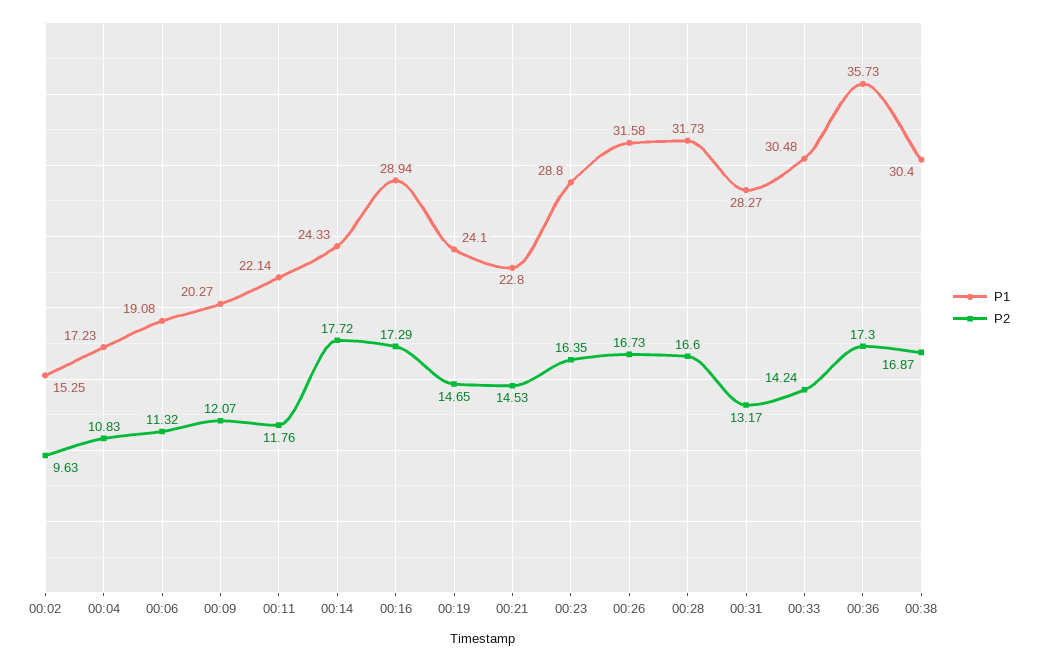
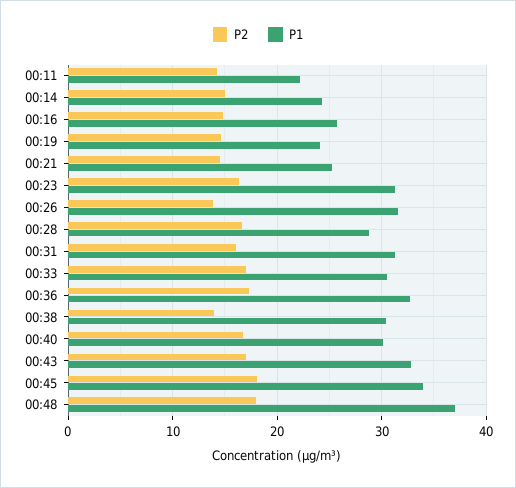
P1, 00:02: 15.25 -> none
P2, 00:02: 9.63 -> none
P1, 00:04: 17.23 -> none
P2, 00:04: 10.83 -> none
P1, 00:06: 19.08 -> none
P2, 00:06: 11.32 -> none
P1, 00:09: 20.27 -> none
P2, 00:09: 12.07 -> none
P2, 00:11: 11.76 -> 14
P2, 00:14: 17.72 -> 15
P1, 00:16: 28.94 -> 26
P2, 00:16: 17.29 -> 15
P1, 00:21: 22.8 -> 25
P1, 00:23: 28.8 -> 31
P2, 00:26: 16.73 -> 14
P1, 00:28: 31.73 -> 29
P1, 00:31: 28.27 -> 31
P2, 00:31: 13.17 -> 16
P2, 00:33: 14.24 -> 17
P1, 00:36: 35.73 -> 33
P2, 00:38: 16.87 -> 14
P2, 00:40: none -> 17
P1, 00:40: none -> 30
P2, 00:43: none -> 17
P1, 00:43: none -> 33
P2, 00:45: none -> 18
P1, 00:45: none -> 34
P2, 00:48: none -> 18
P1, 00:48: none -> 37

